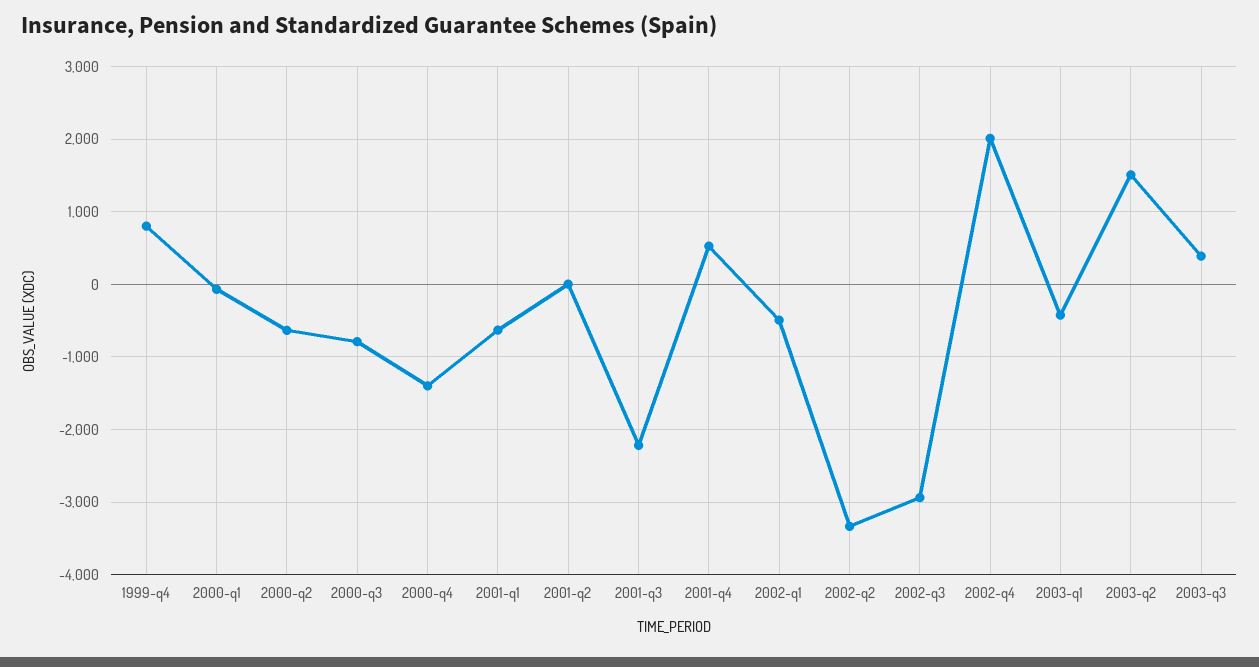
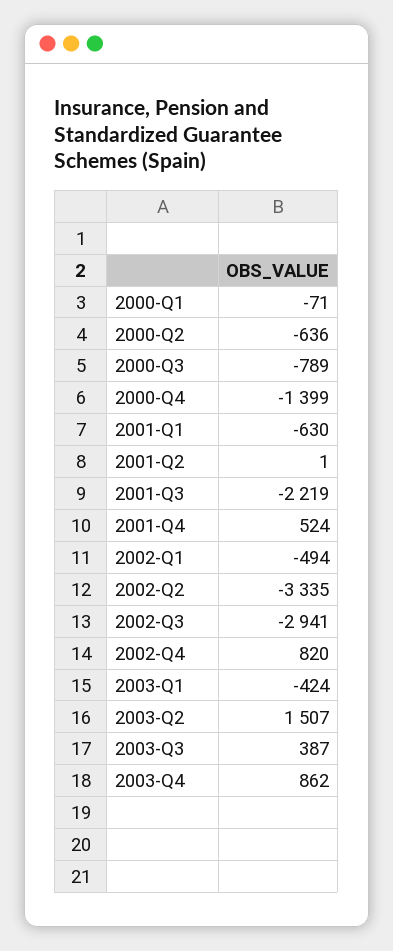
1999-q4: 800 -> none
2002-q4: 2000 -> 820
2003-Q4: none -> 862

